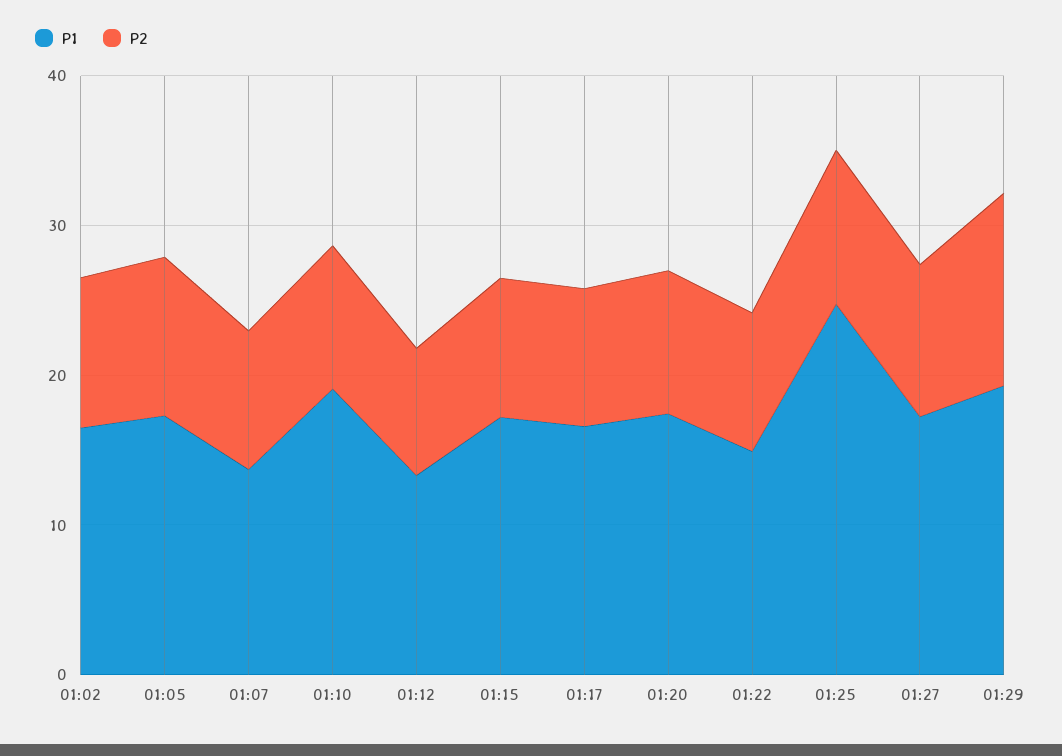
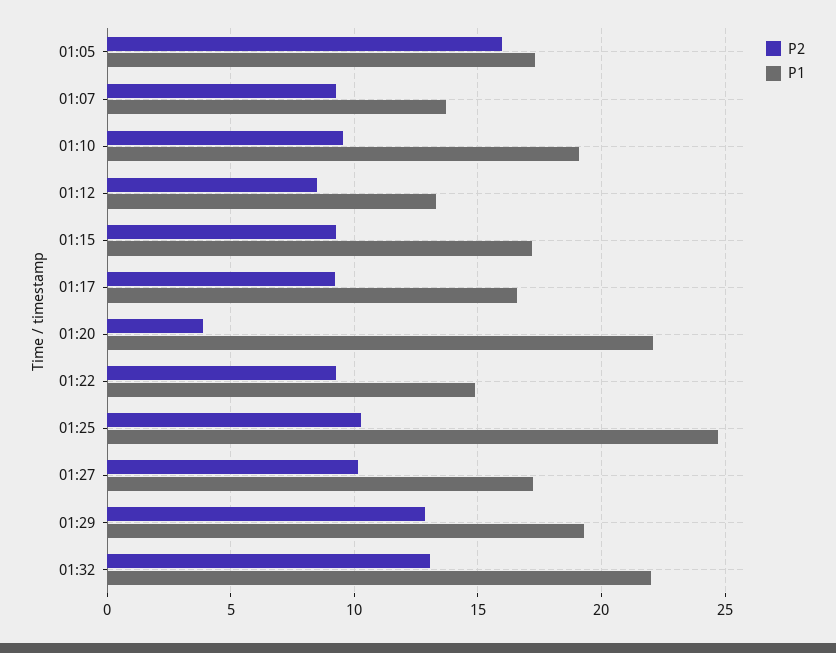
P1, 01:02: 16 -> none
P2, 01:02: 10 -> none
P2, 01:05: 10 -> 16
P1, 01:20: 18 -> 22
P2, 01:20: 10 -> 4
P2, 01:32: none -> 13
P1, 01:32: none -> 22

